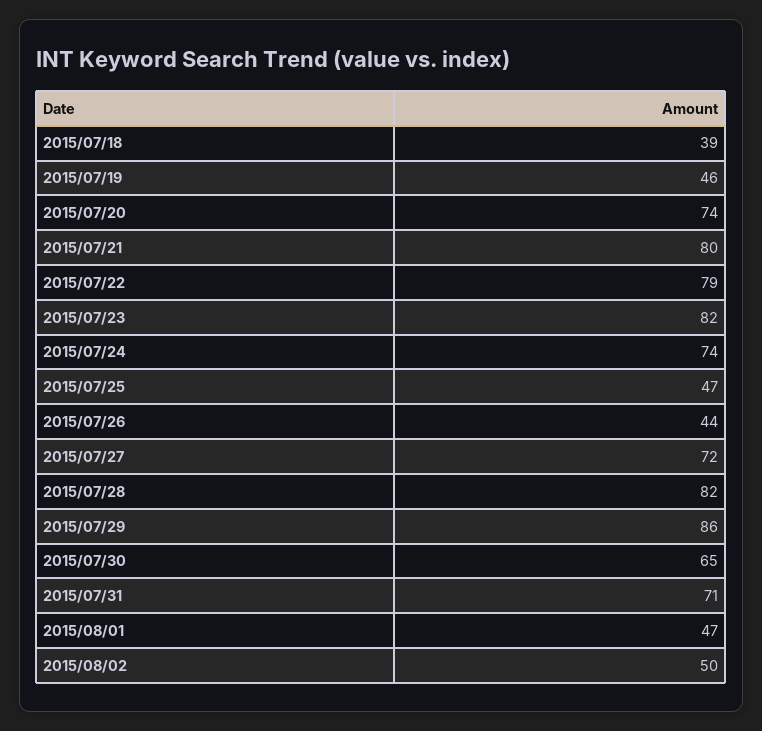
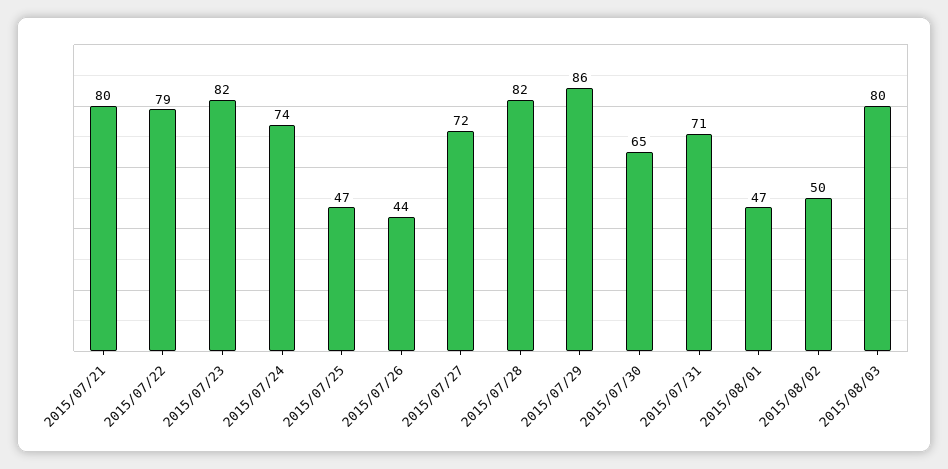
2015/07/18: 39 -> none
2015/07/19: 46 -> none
2015/07/20: 74 -> none
2015/08/03: none -> 80

